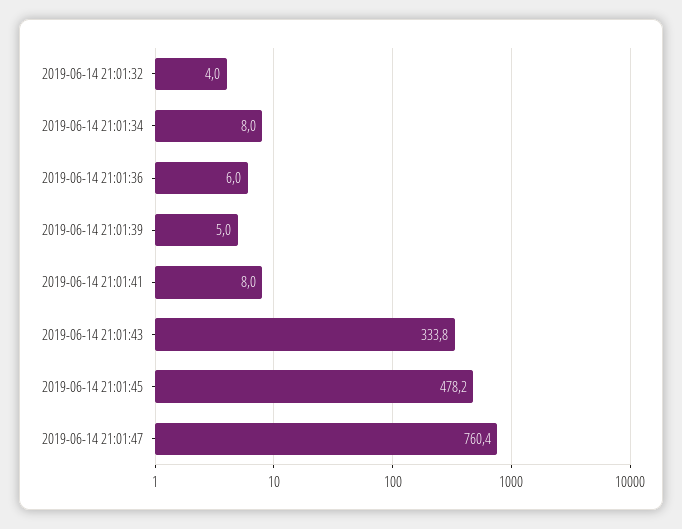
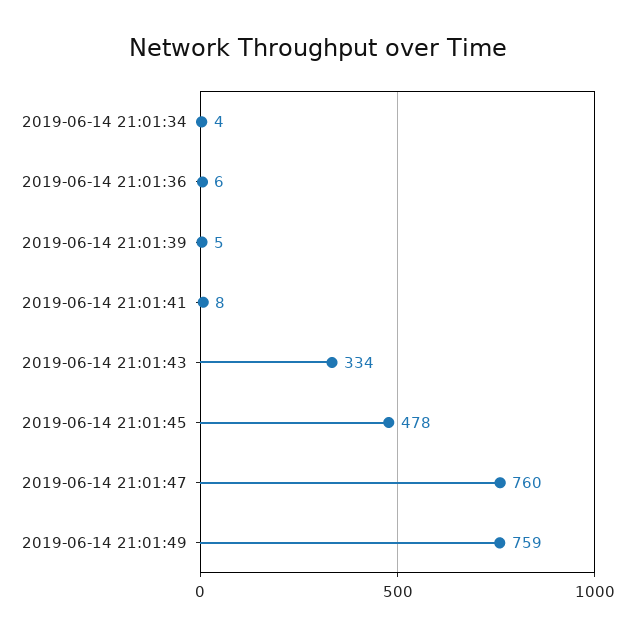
2019-06-14 21:01:32: 4 -> none
2019-06-14 21:01:34: 8 -> 4
2019-06-14 21:01:49: none -> 759

